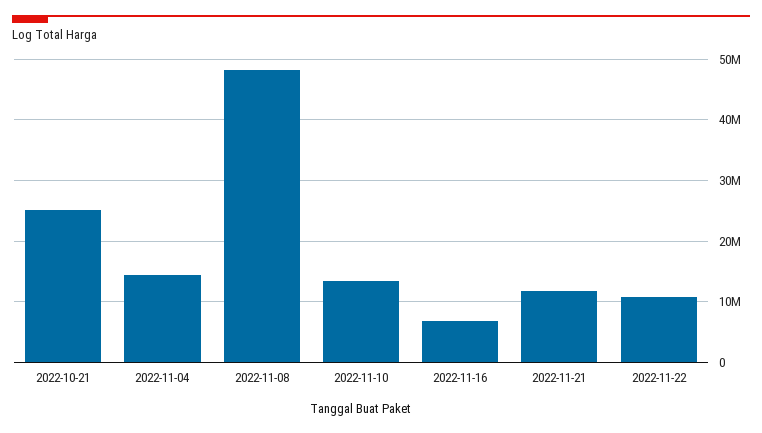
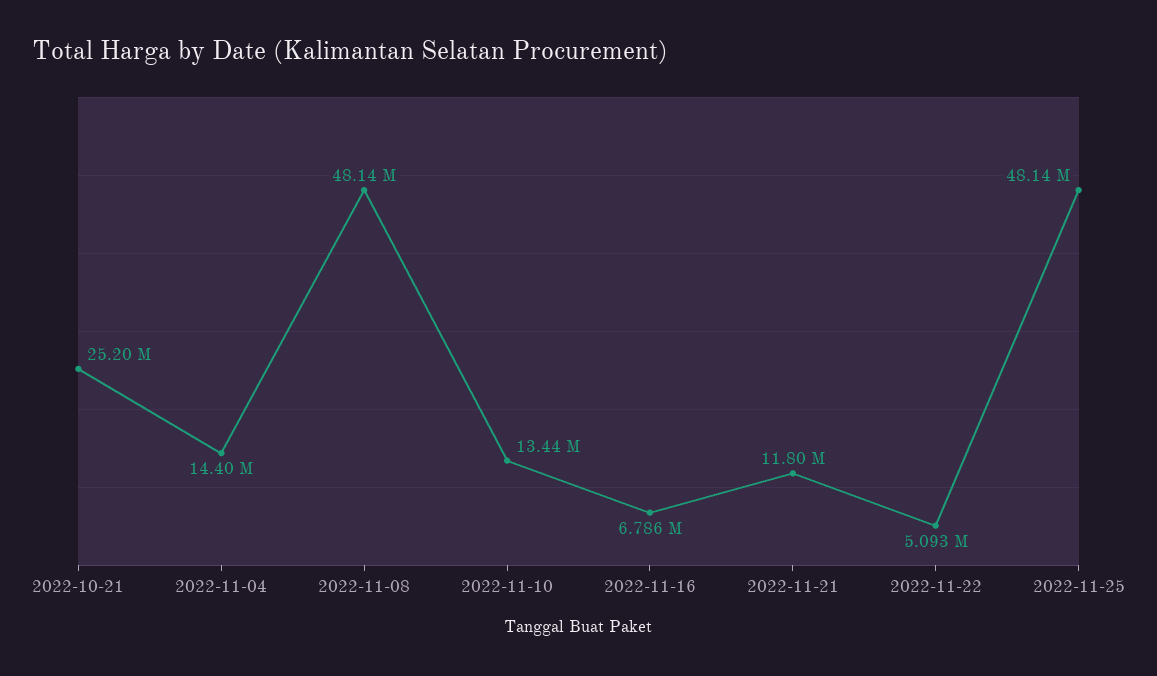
2022-11-22: 11000000 -> 5093000
2022-11-25: none -> 48140000

